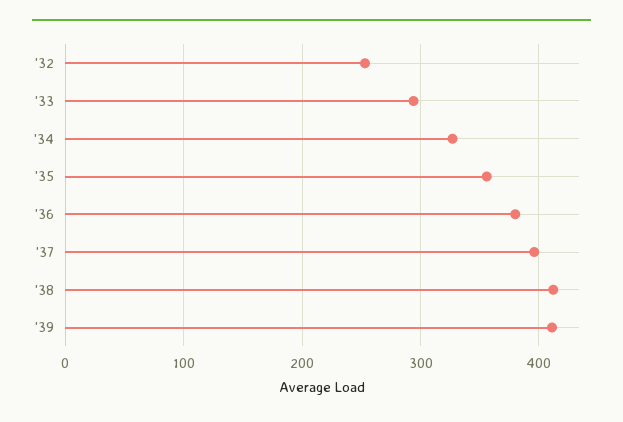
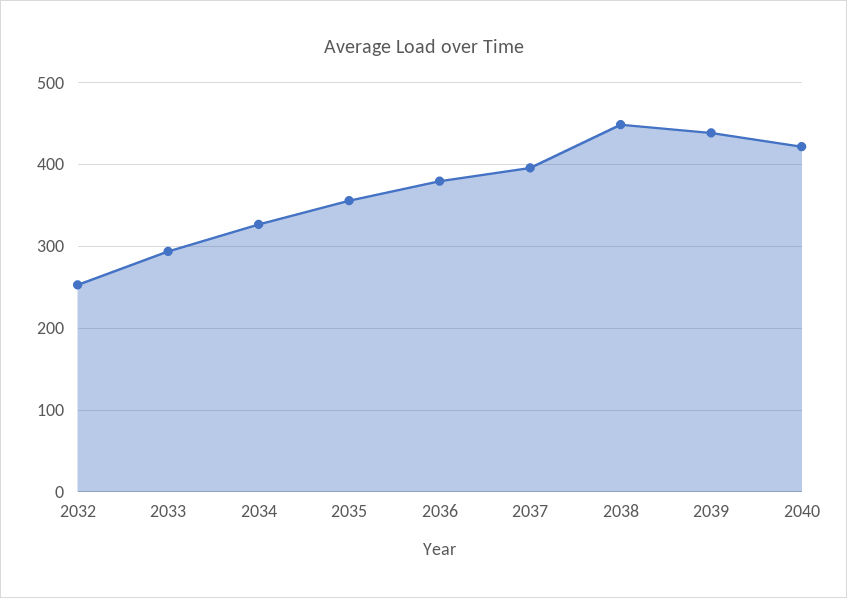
'38: 410 -> 450
'39: 410 -> 440
2040: none -> 420

